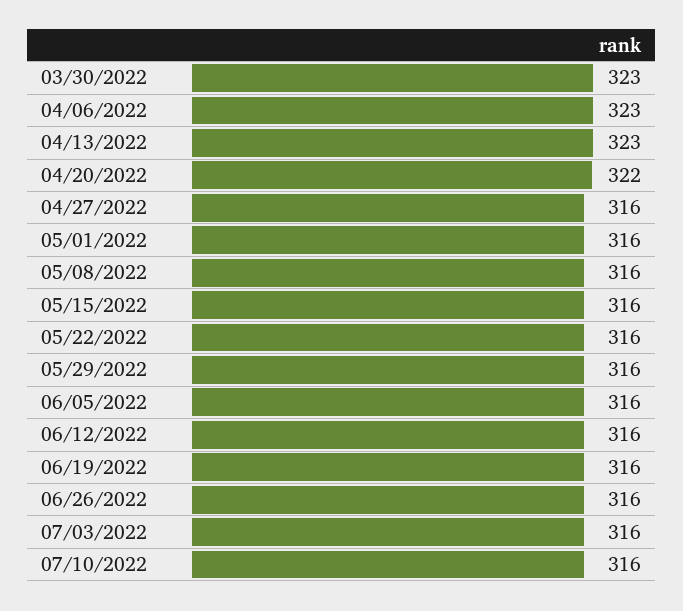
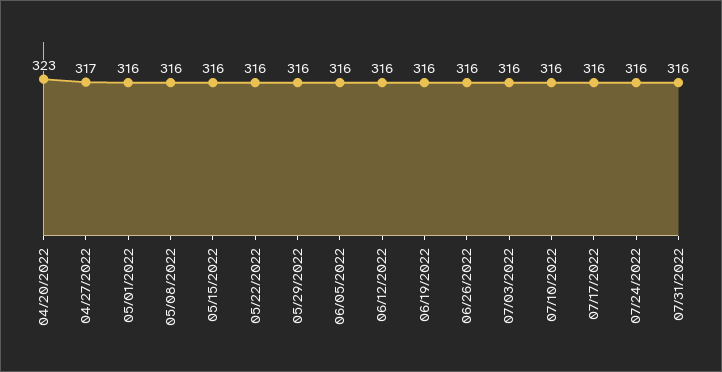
03/30/2022: 323 -> none
04/06/2022: 323 -> none
04/13/2022: 323 -> none
04/20/2022: 322 -> 323
04/27/2022: 316 -> 317
07/17/2022: none -> 316
07/24/2022: none -> 316
07/31/2022: none -> 316

